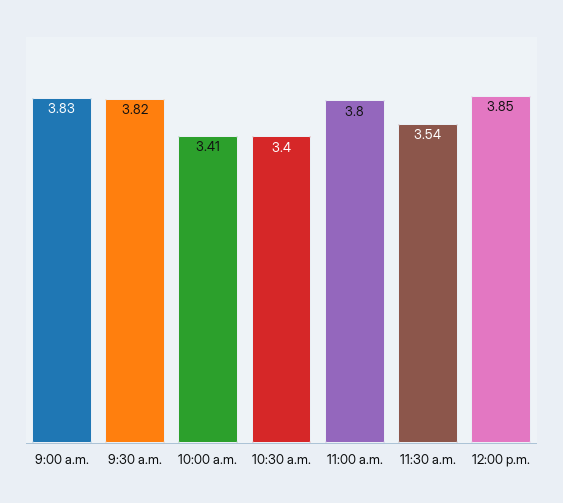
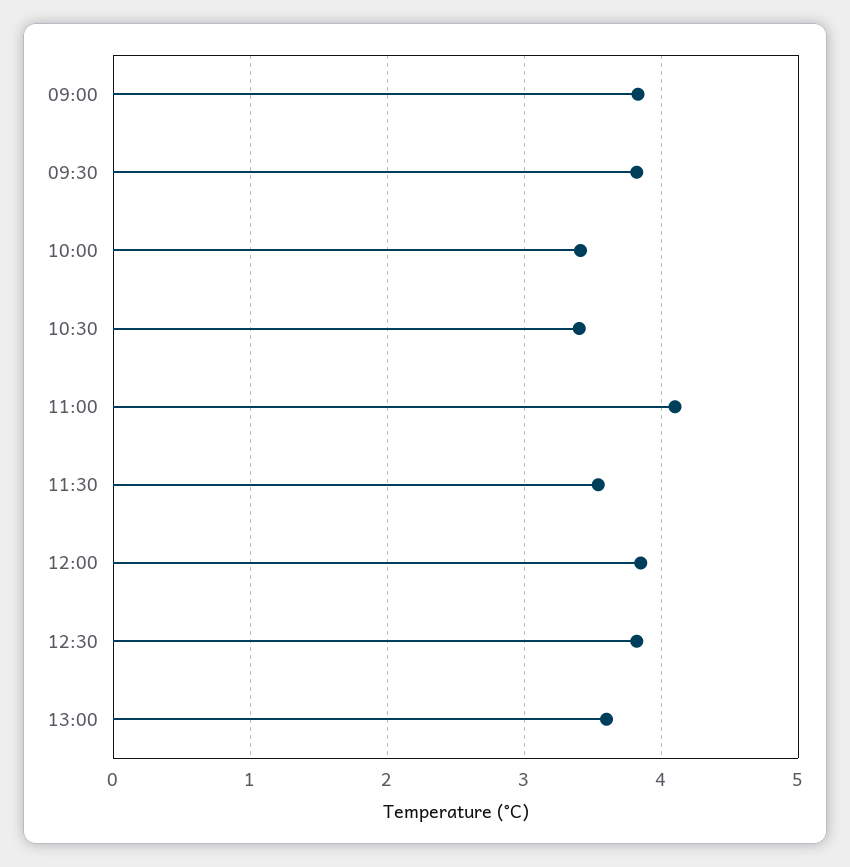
11:00 a.m.: 3.8 -> 4.1
12:30: none -> 3.8
13:00: none -> 3.6

